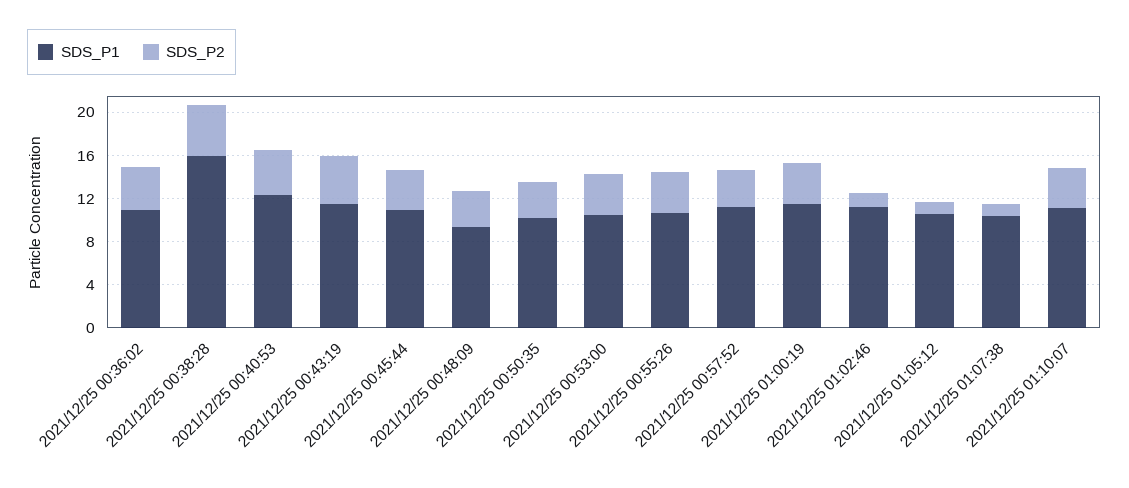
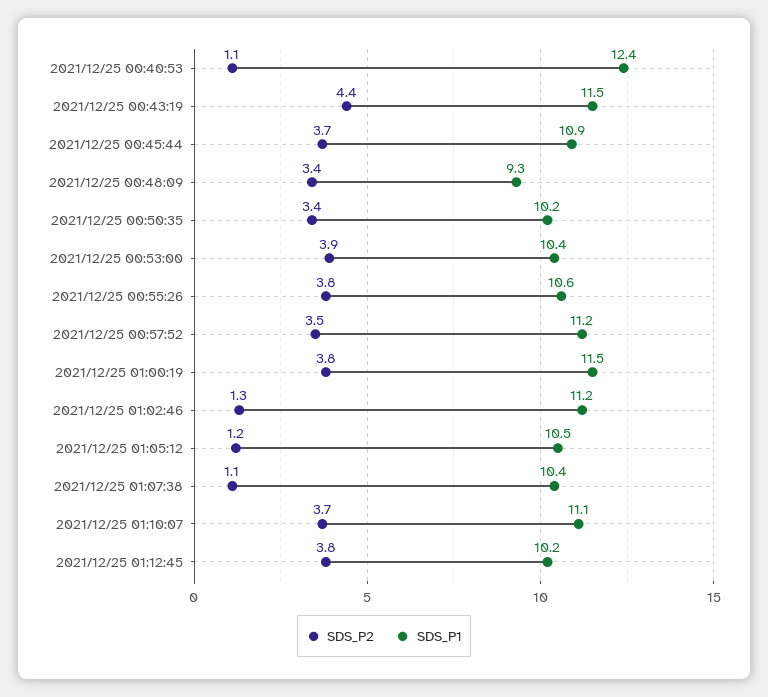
SDS_P1, 2021/12/25 00:36:02: 11 -> none
SDS_P2, 2021/12/25 00:36:02: 4 -> none
SDS_P1, 2021/12/25 00:38:28: 16 -> none
SDS_P2, 2021/12/25 00:38:28: 5 -> none
SDS_P2, 2021/12/25 00:40:53: 4 -> 1.1
SDS_P2, 2021/12/25 01:12:45: none -> 3.8
SDS_P1, 2021/12/25 01:12:45: none -> 10.2

